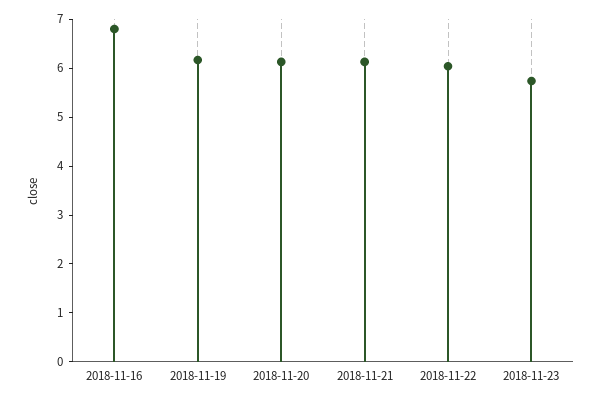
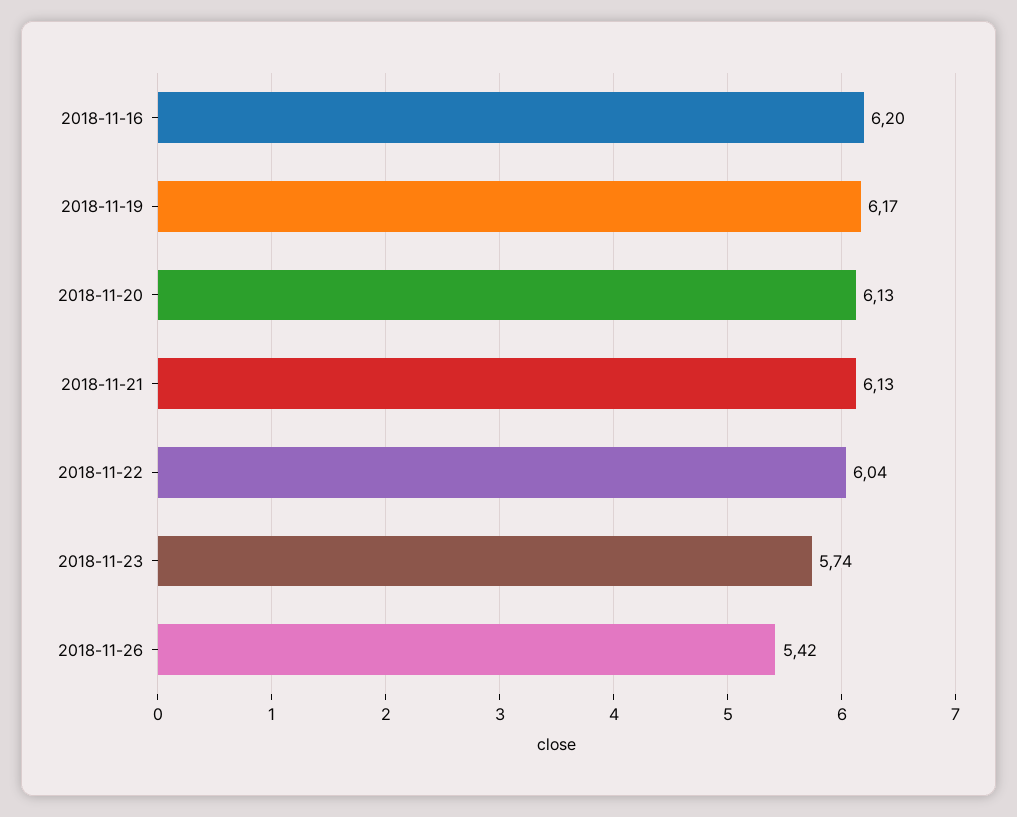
2018-11-16: 6.8 -> 6.2
2018-11-26: none -> 5.42

